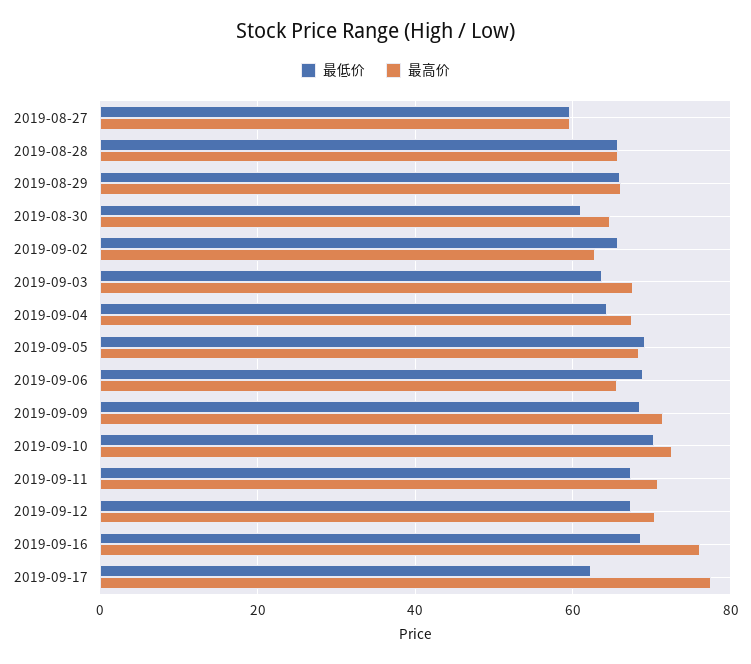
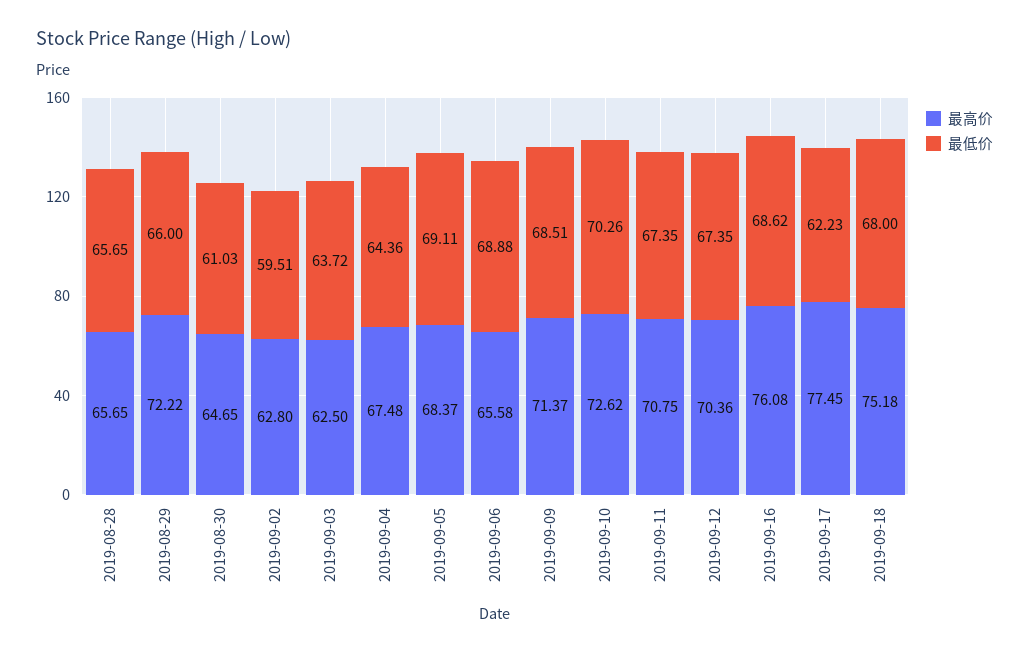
最低价, 2019-08-27: 60 -> none
最高价, 2019-08-27: 60 -> none
最高价, 2019-08-29: 66 -> 72.22
最低价, 2019-09-02: 66 -> 59.51
最高价, 2019-09-03: 68 -> 62.5
最高价, 2019-09-18: none -> 75.18
最低价, 2019-09-18: none -> 68

